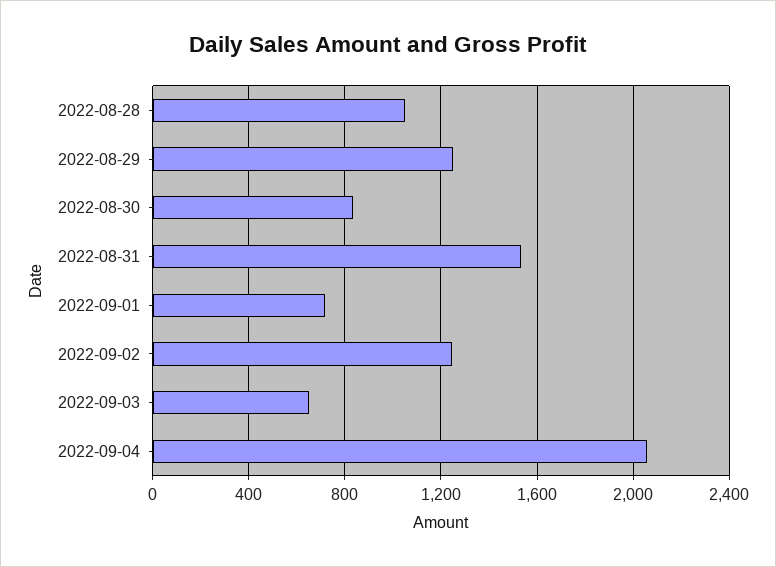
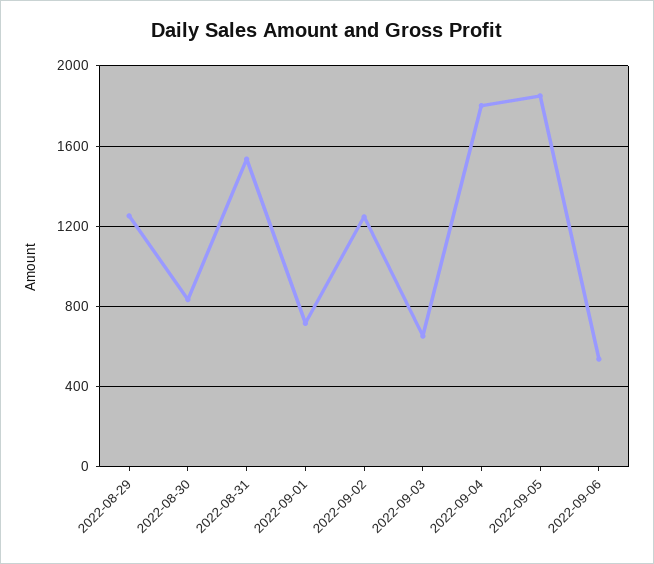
2022-08-28: 1050 -> none
2022-09-04: 2050 -> 1800
2022-09-05: none -> 1850
2022-09-06: none -> 550

